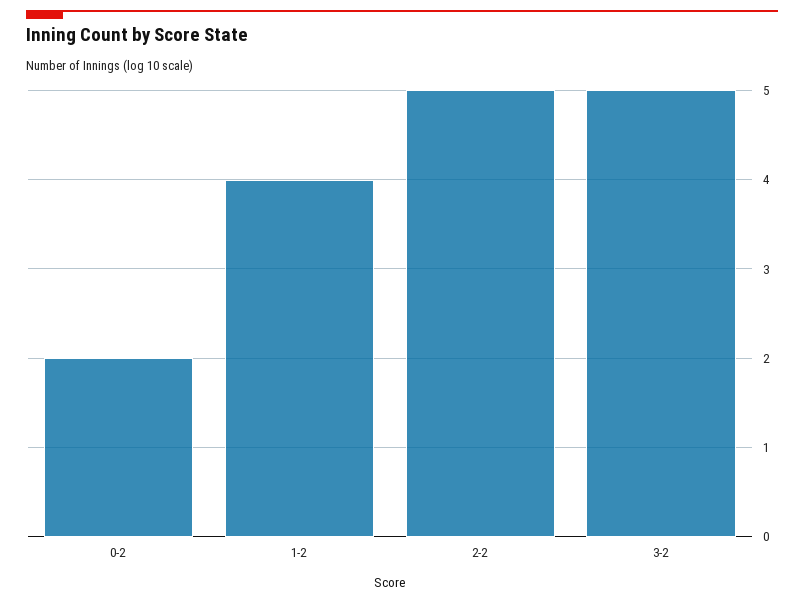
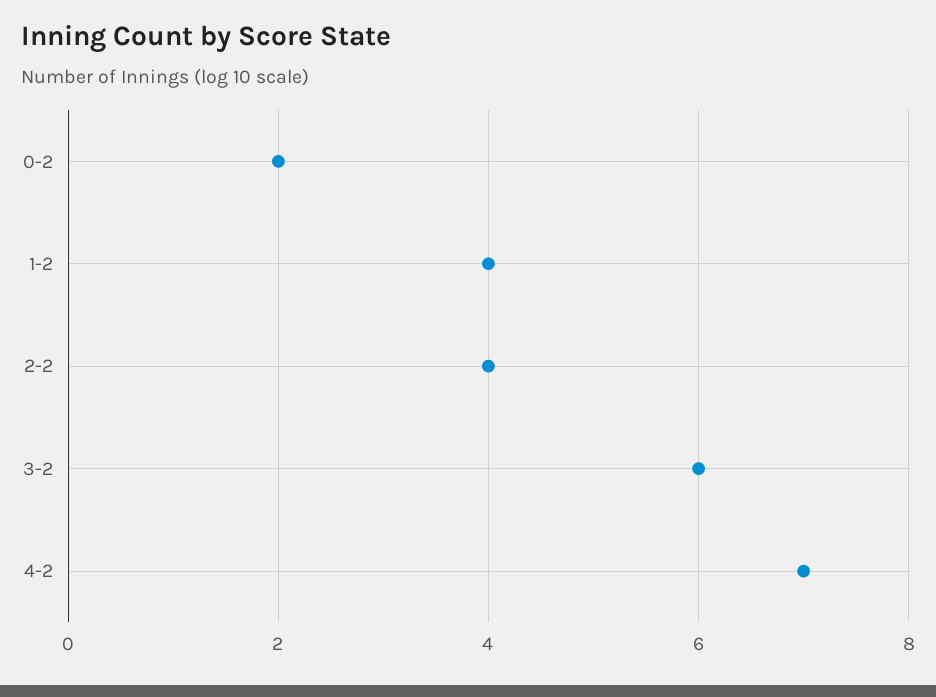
2-2: 5 -> 4
3-2: 5 -> 6
4-2: none -> 7

